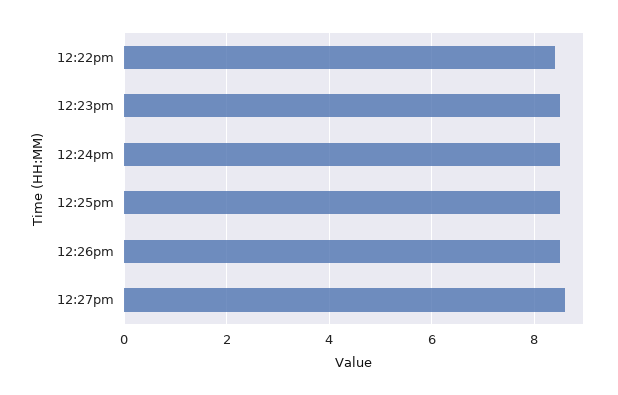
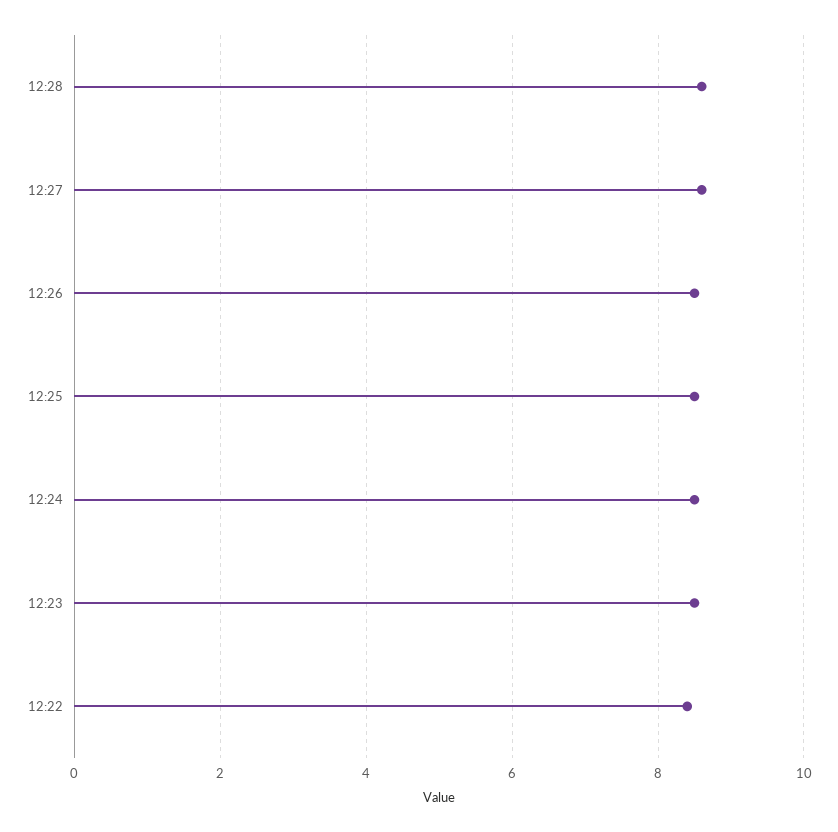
12:28: none -> 8.5

